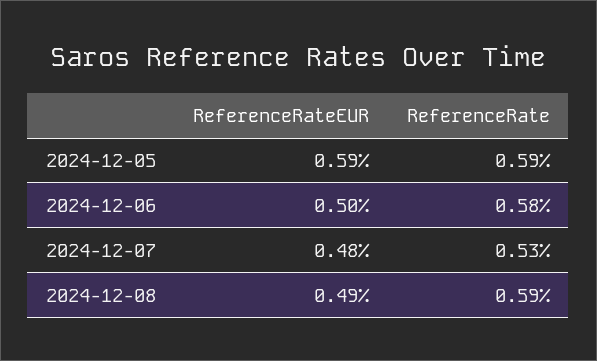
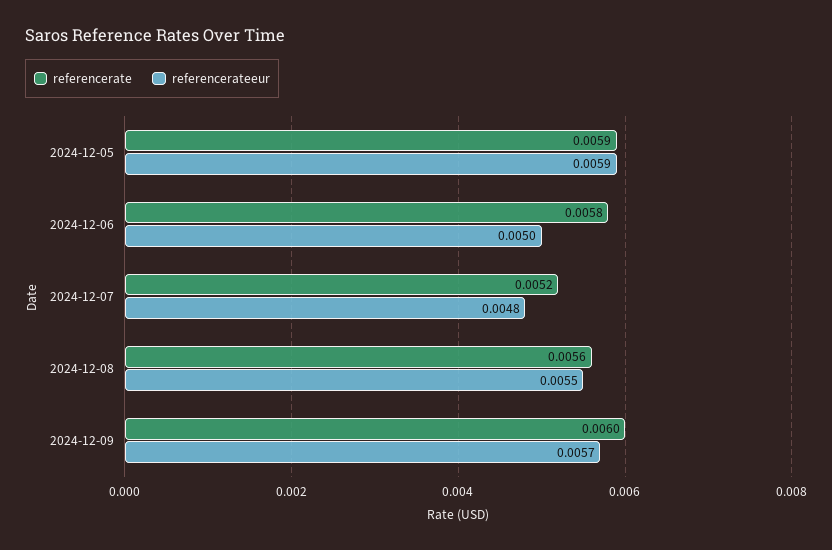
ReferenceRate, 2024-12-07: 0.0053 -> 0.0052
ReferenceRateEUR, 2024-12-08: 0.0049 -> 0.0055
ReferenceRate, 2024-12-08: 0.0059 -> 0.0056
ReferenceRate, 2024-12-09: none -> 0.006
ReferenceRateEUR, 2024-12-09: none -> 0.0057

